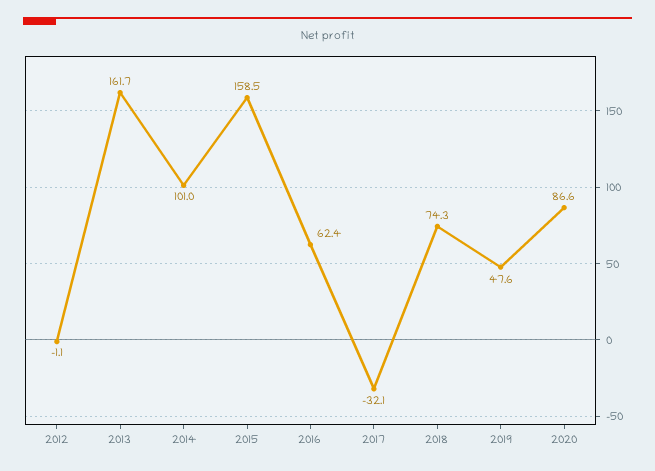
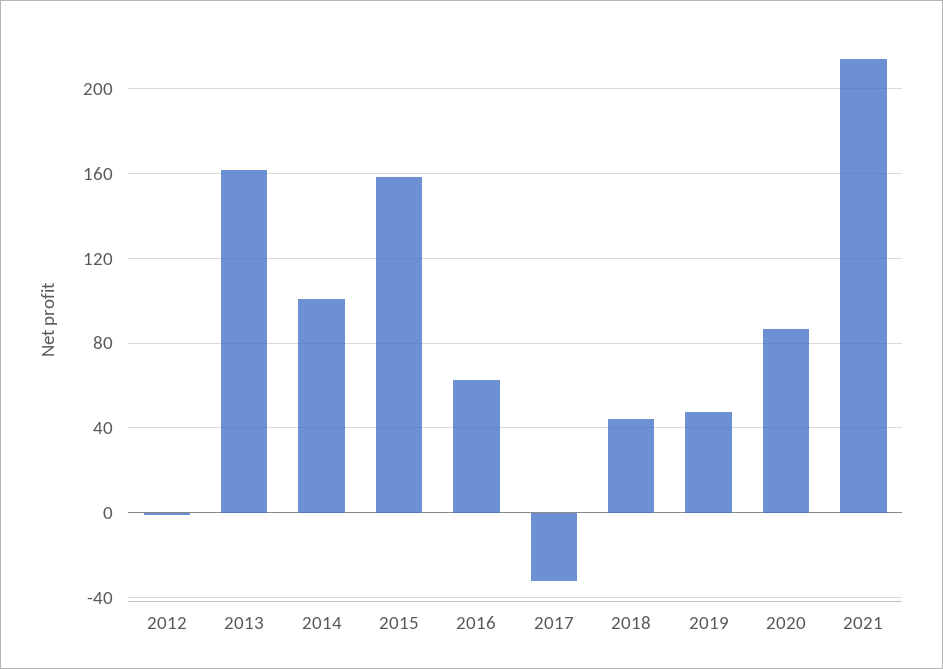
2018: 74.3 -> 45
2021: none -> 215

